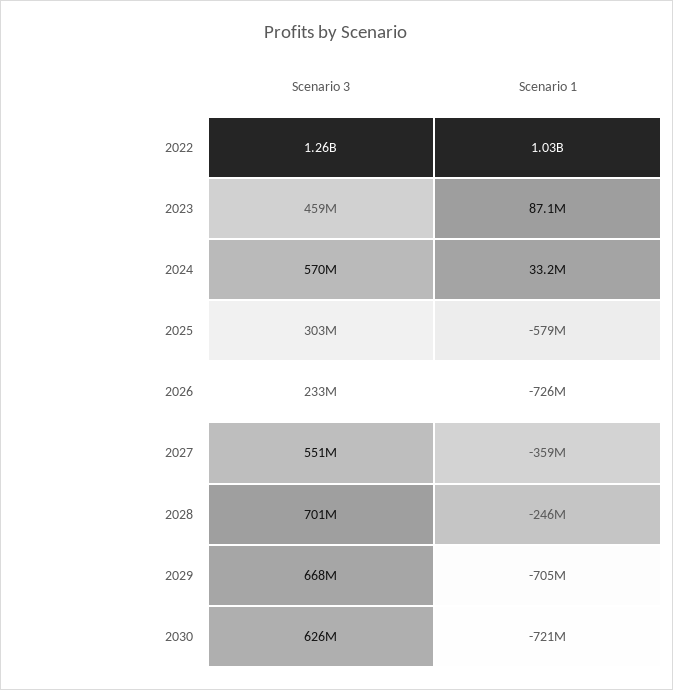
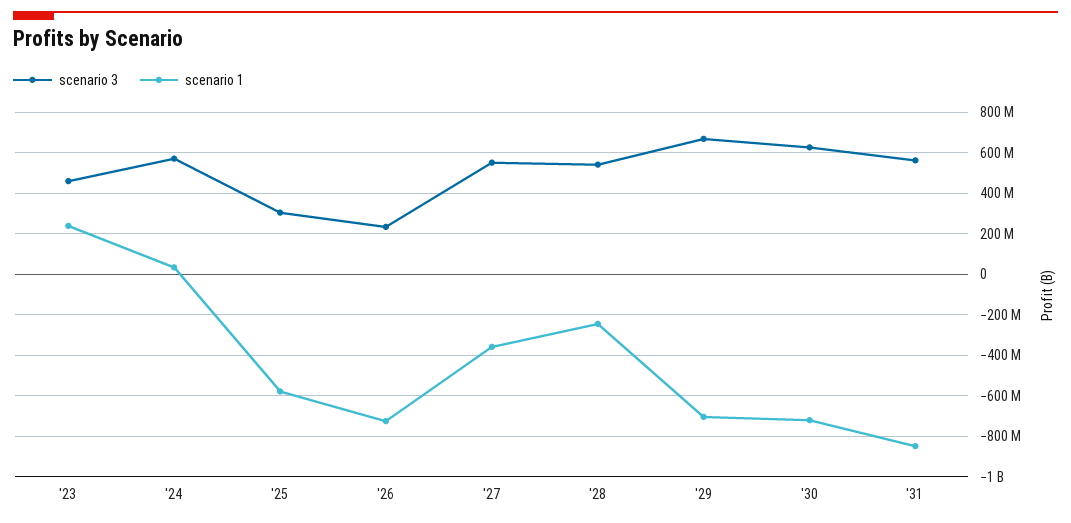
Scenario 3, 2022: 1260000000 -> none
Scenario 1, 2022: 1030000000 -> none
Scenario 1, 2023: 87100000 -> 250000000
Scenario 3, 2028: 701000000 -> 550000000
Scenario 3, '31: none -> 550000000
Scenario 1, '31: none -> -850000000

